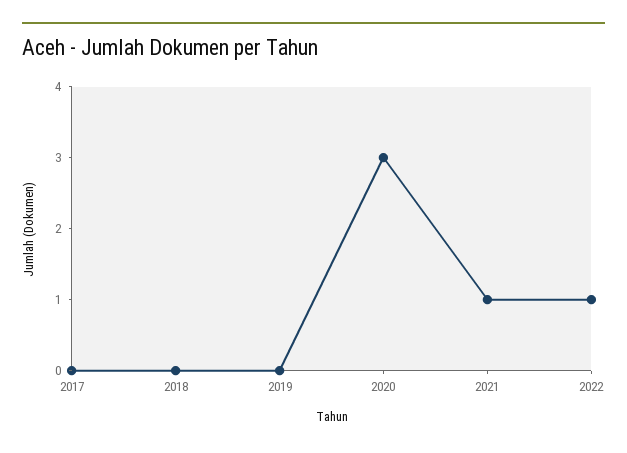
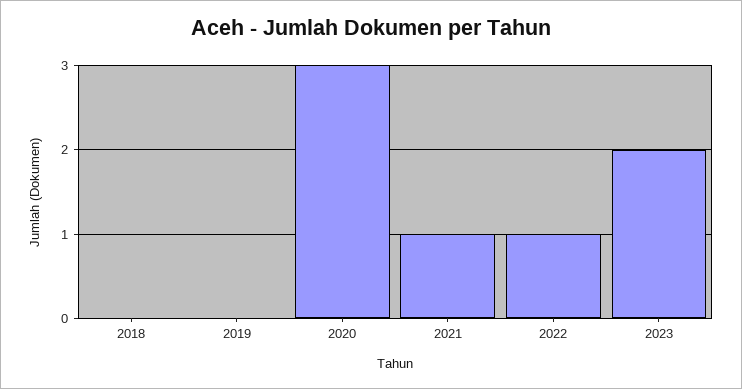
2017: 0 -> none
2023: none -> 2

